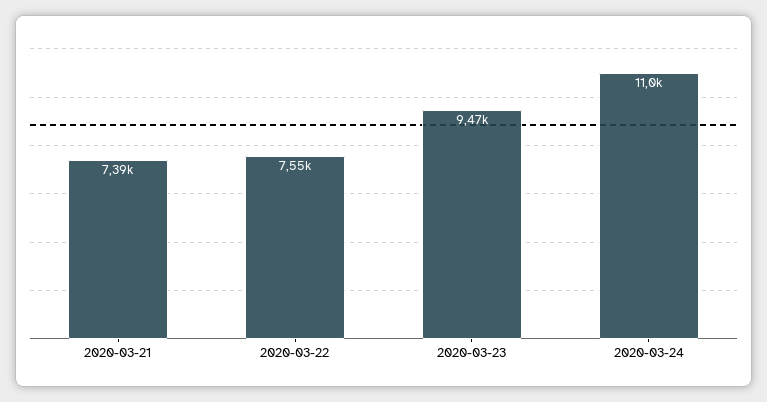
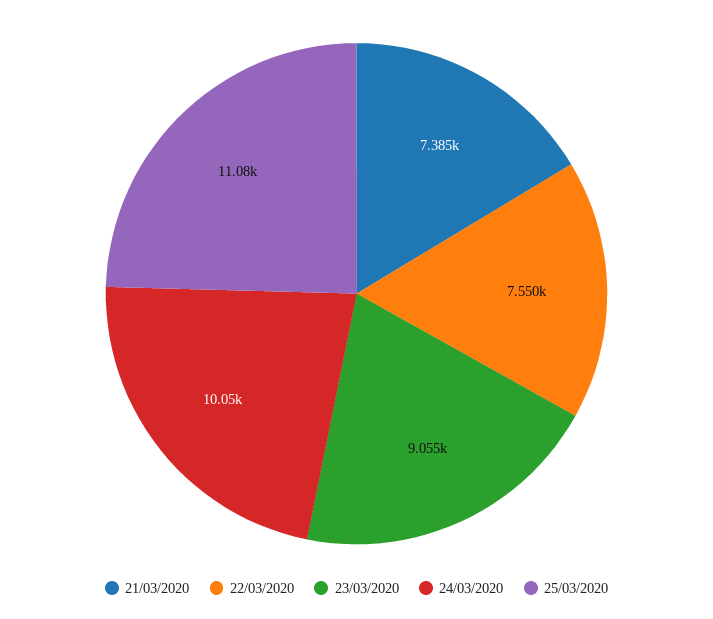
2020-03-23: 9470 -> 9055
2020-03-24: 11000 -> 10050
25/03/2020: none -> 11080

